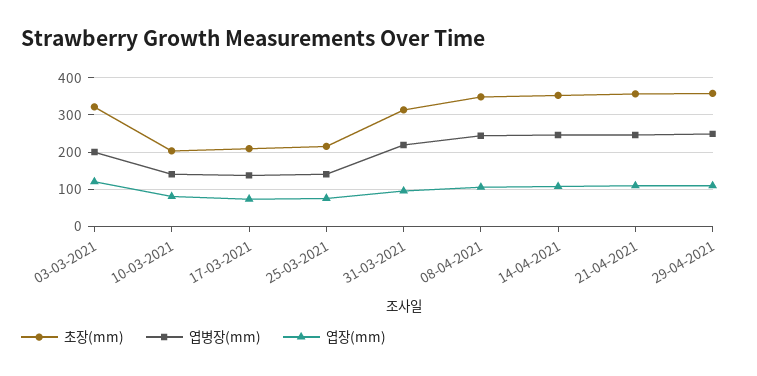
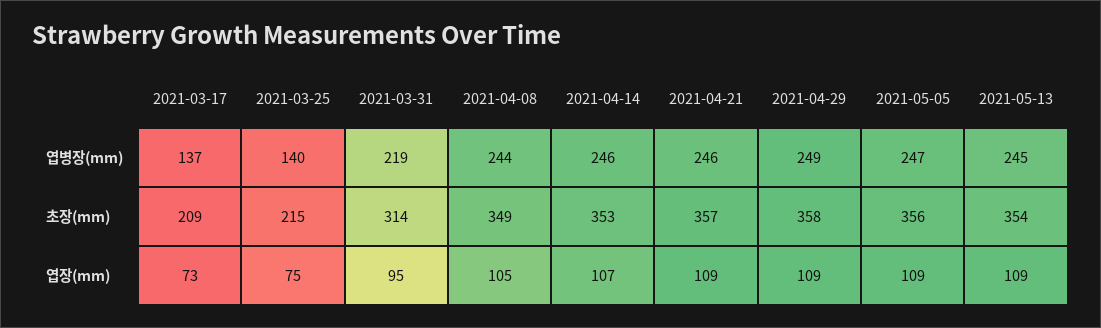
초장(mm), 03-03-2021: 320 -> none
엽병장(mm), 03-03-2021: 200 -> none
엽장(mm), 03-03-2021: 120 -> none
초장(mm), 10-03-2021: 200 -> none
엽병장(mm), 10-03-2021: 140 -> none
엽장(mm), 10-03-2021: 80 -> none
엽병장(mm), 2021-05-05: none -> 247
엽병장(mm), 2021-05-13: none -> 245
초장(mm), 2021-05-05: none -> 356
초장(mm), 2021-05-13: none -> 354
엽장(mm), 2021-05-05: none -> 109
엽장(mm), 2021-05-13: none -> 109

